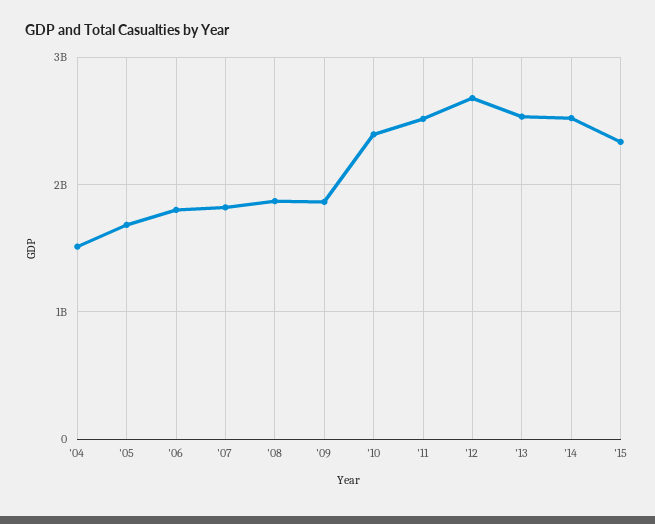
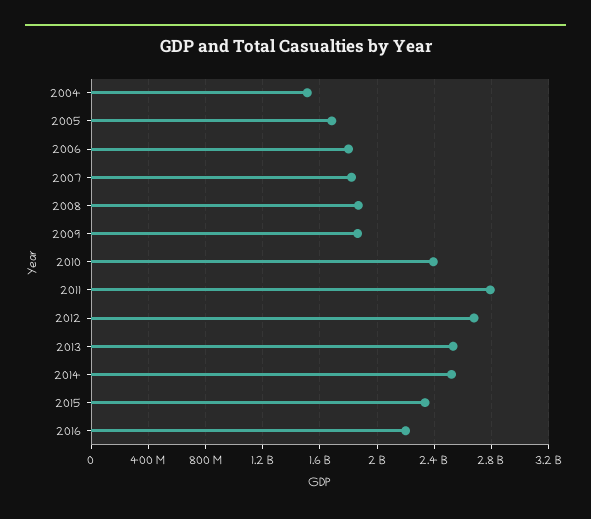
'11: 2500000000 -> 2800000000
2016: none -> 2200000000

